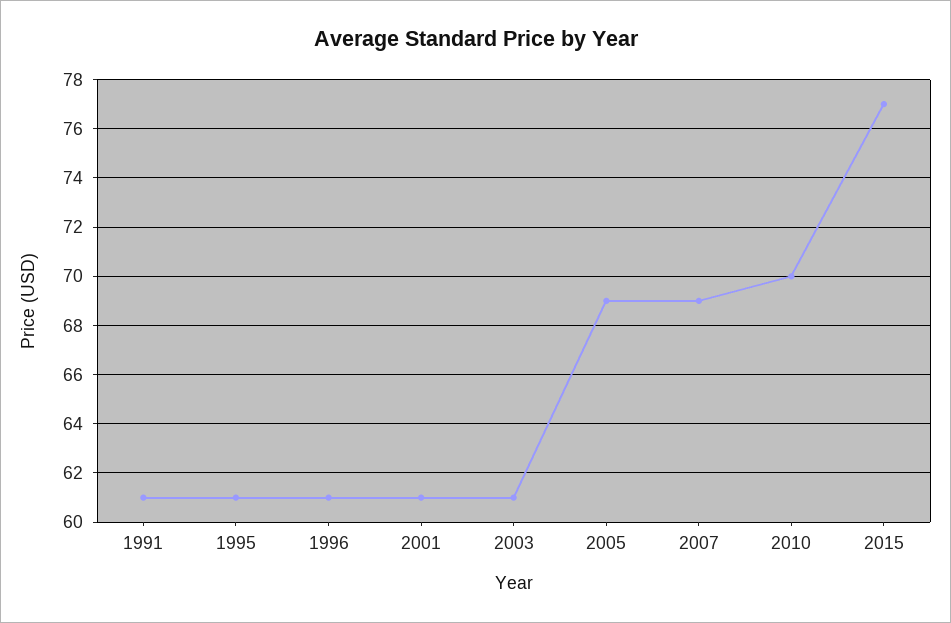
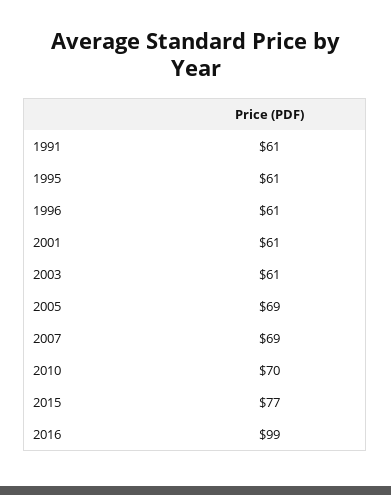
2016: none -> 99

